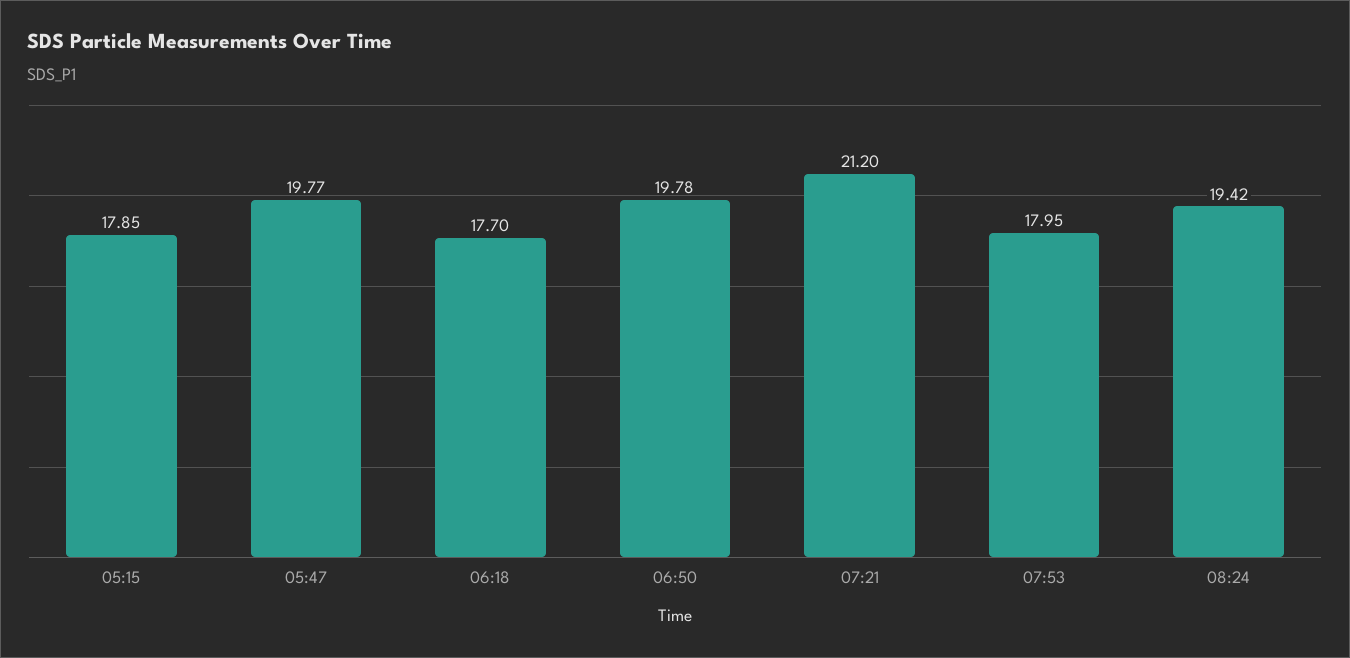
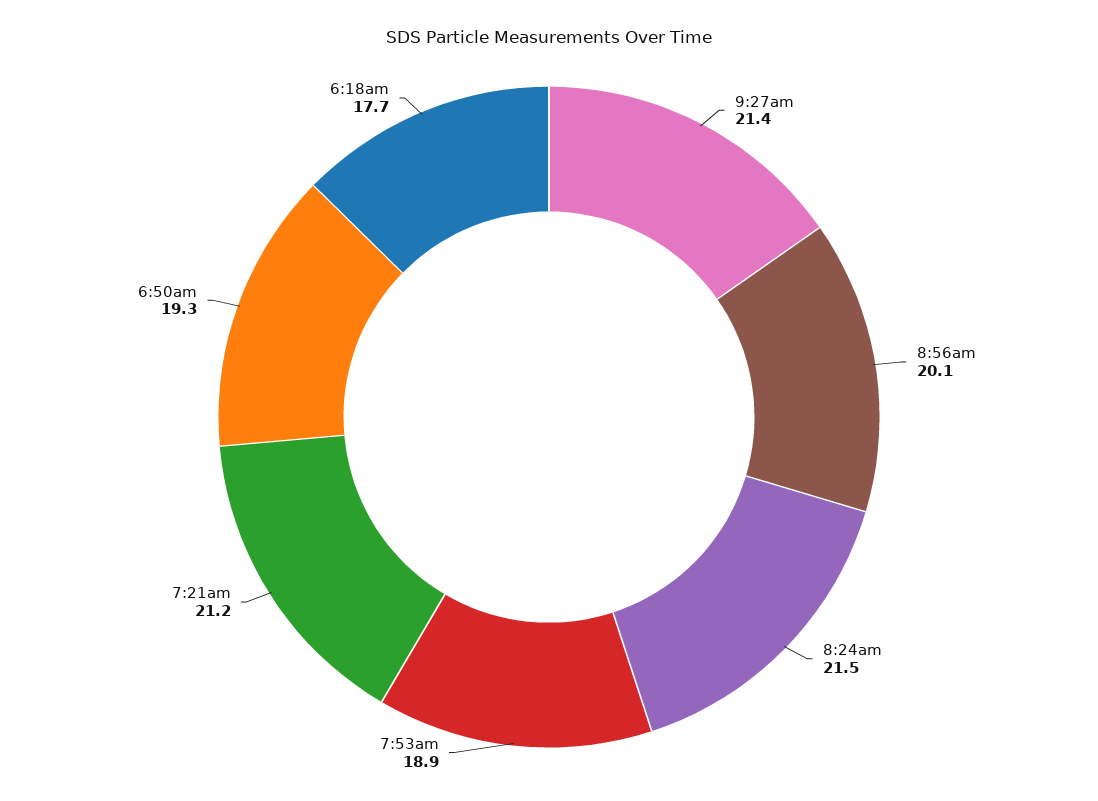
05:15: 17.85 -> none
05:47: 19.77 -> none
06:50: 19.78 -> 19.3
07:53: 17.95 -> 18.9
08:24: 19.42 -> 21.5
9:27am: none -> 21.4
8:56am: none -> 20.1

